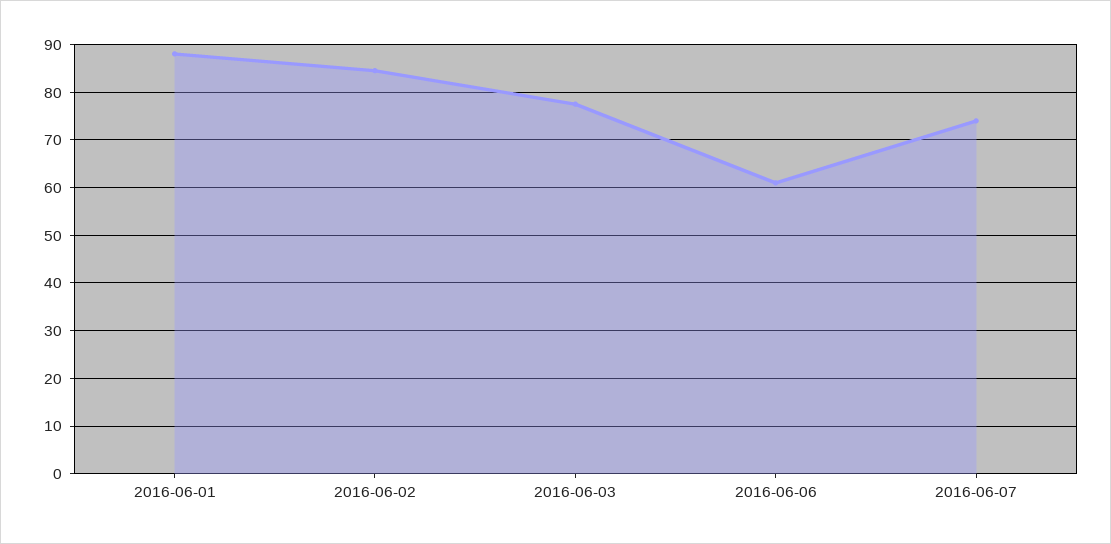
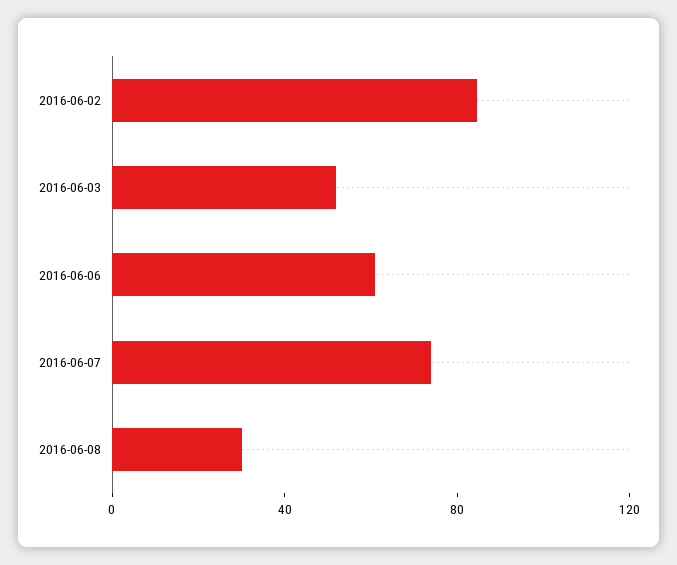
2016-06-01: 88 -> none
2016-06-03: 78 -> 50
2016-06-08: none -> 30

